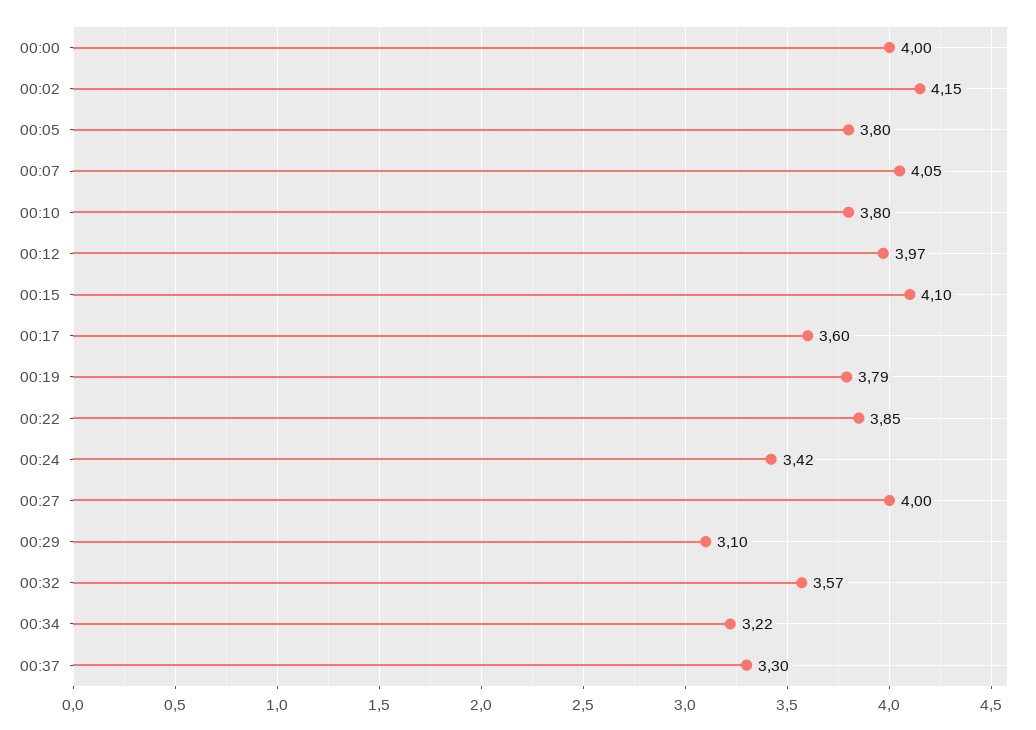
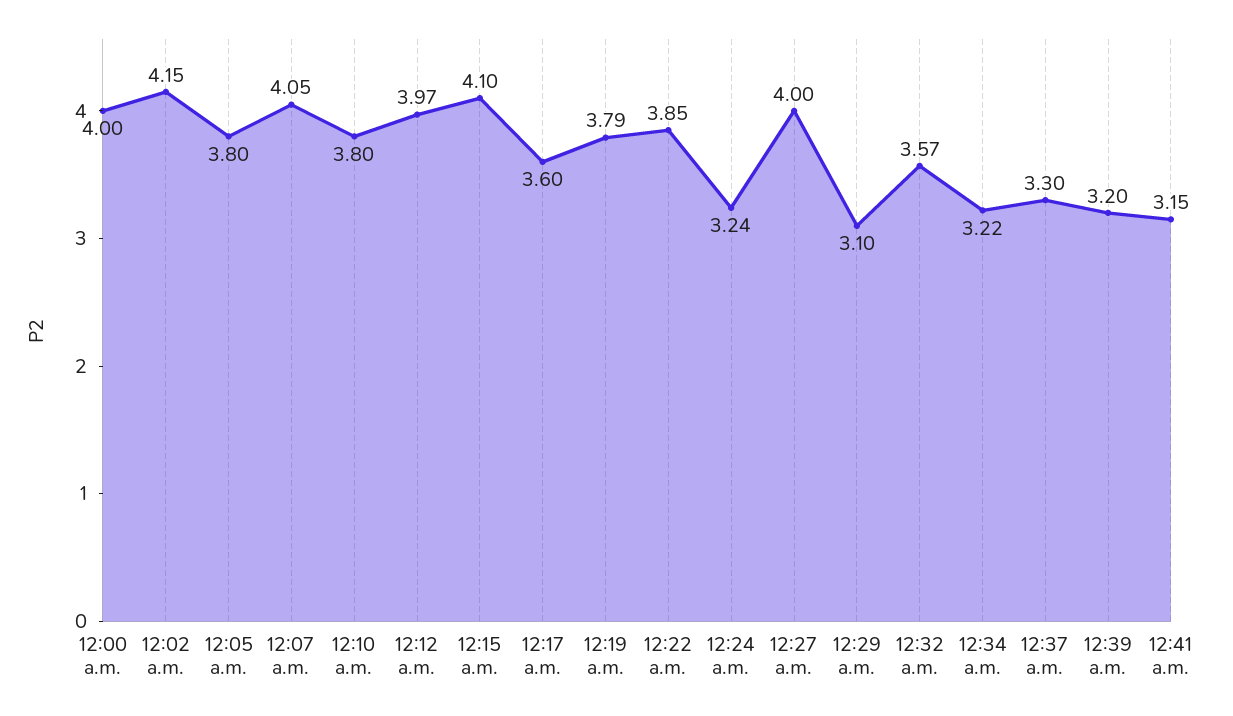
00:24: 3.42 -> 3.24
12:39 a.m.: none -> 3.2
12:41 a.m.: none -> 3.15

